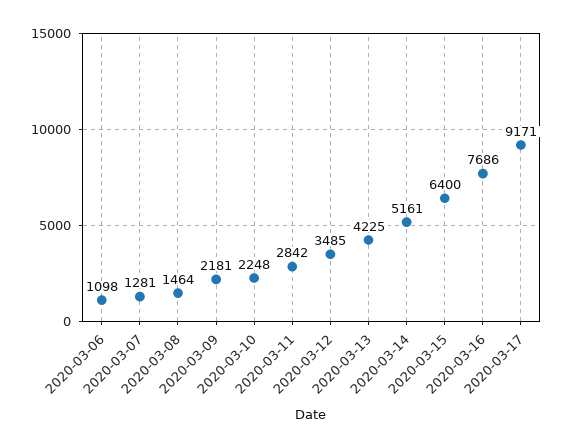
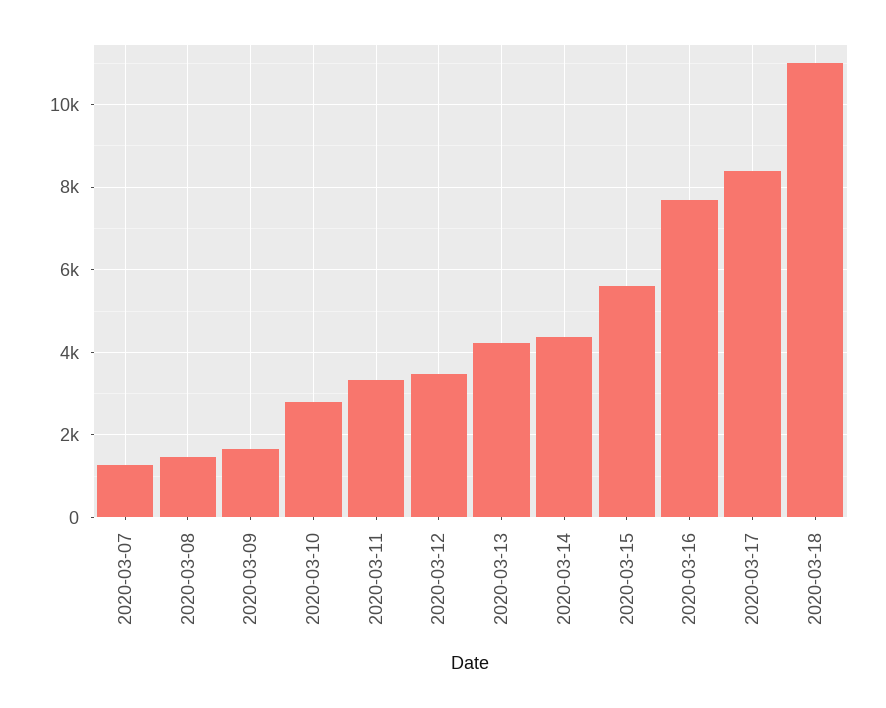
2020-03-06: 1098 -> none
2020-03-09: 2181 -> 1600
2020-03-10: 2248 -> 2800
2020-03-11: 2842 -> 3400
2020-03-14: 5161 -> 4400
2020-03-15: 6400 -> 5600
2020-03-17: 9171 -> 8400
2020-03-18: none -> 11000

